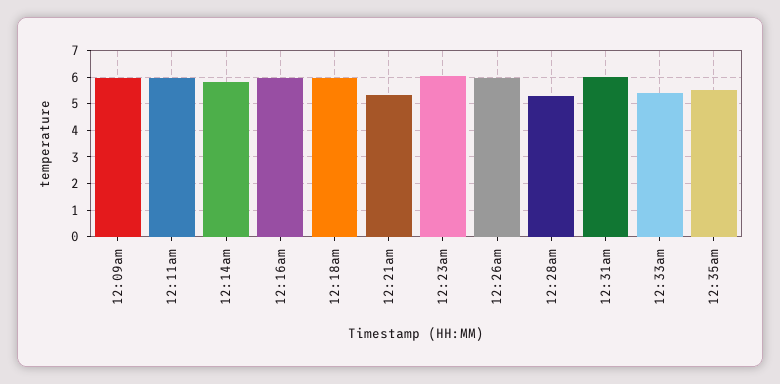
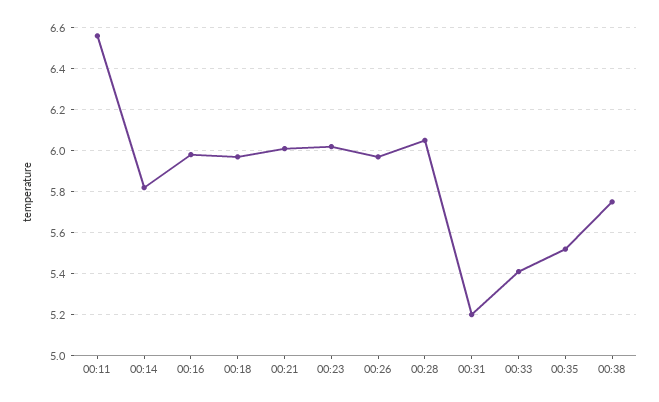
12:09am: 6 -> none
12:11am: 6 -> 6.55
12:21am: 5.25 -> 6
12:28am: 5.25 -> 6.05
12:31am: 6 -> 5.2
00:38: none -> 5.75

